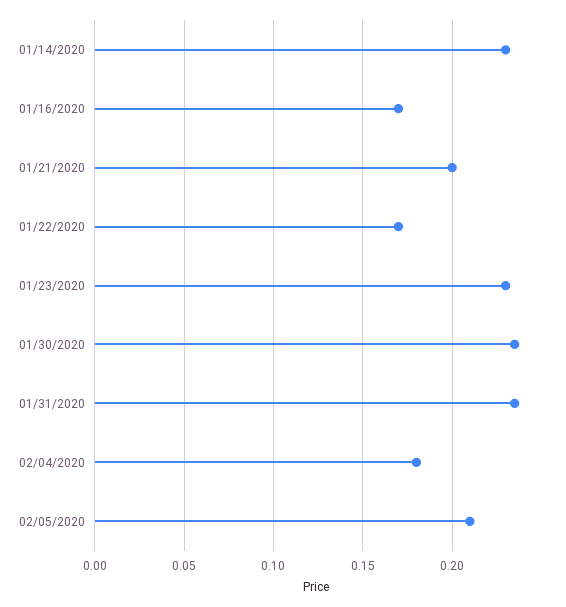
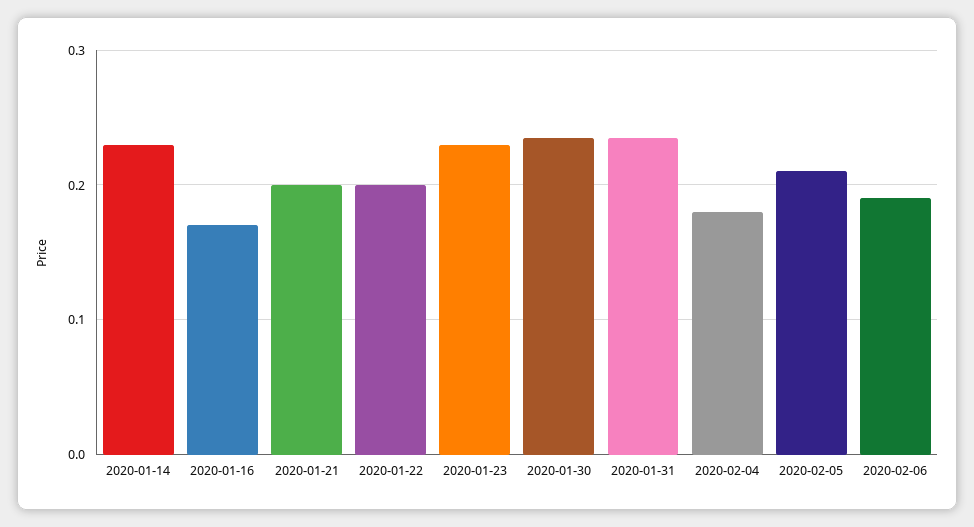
01/22/2020: 0.17 -> 0.2
2020-02-06: none -> 0.19

